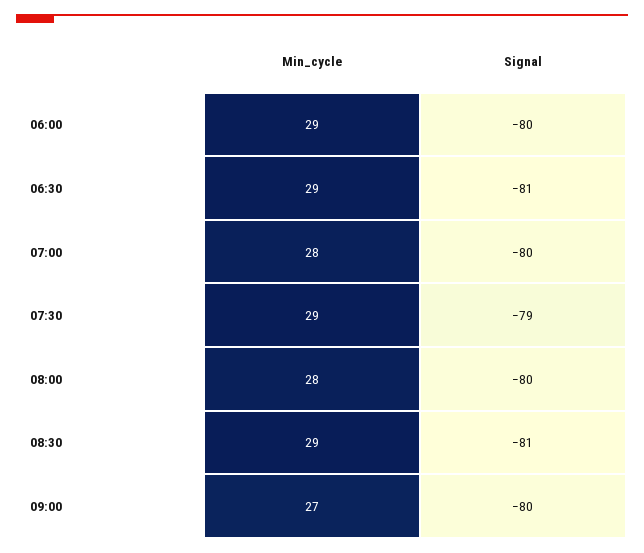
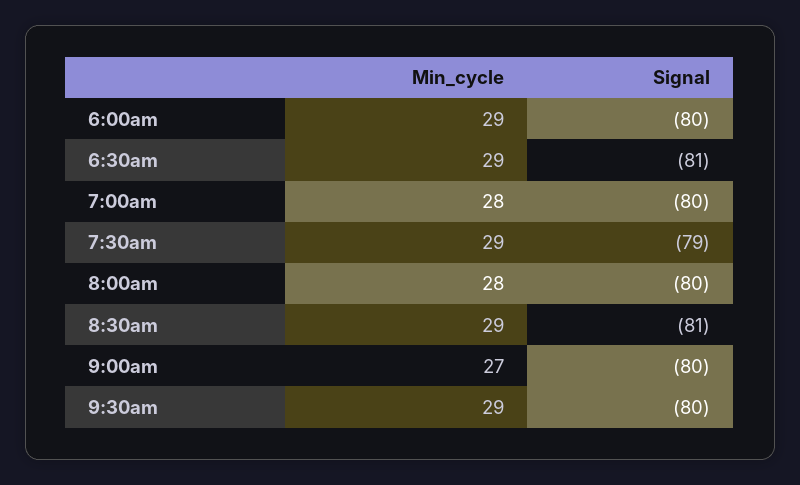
Min_cycle, 9:30am: none -> 29
Signal, 9:30am: none -> -80

